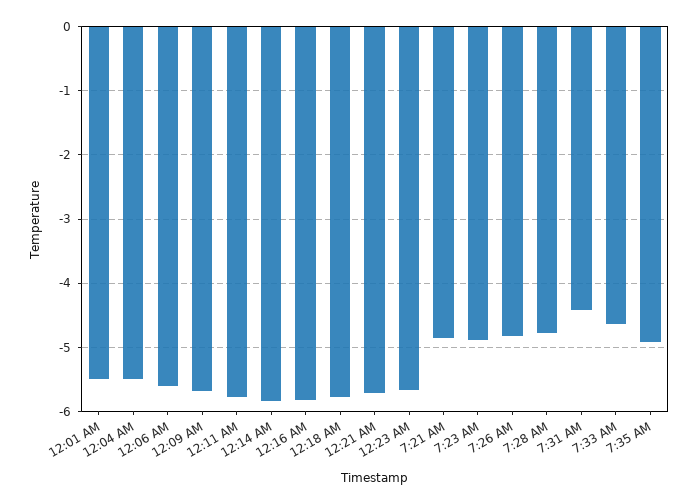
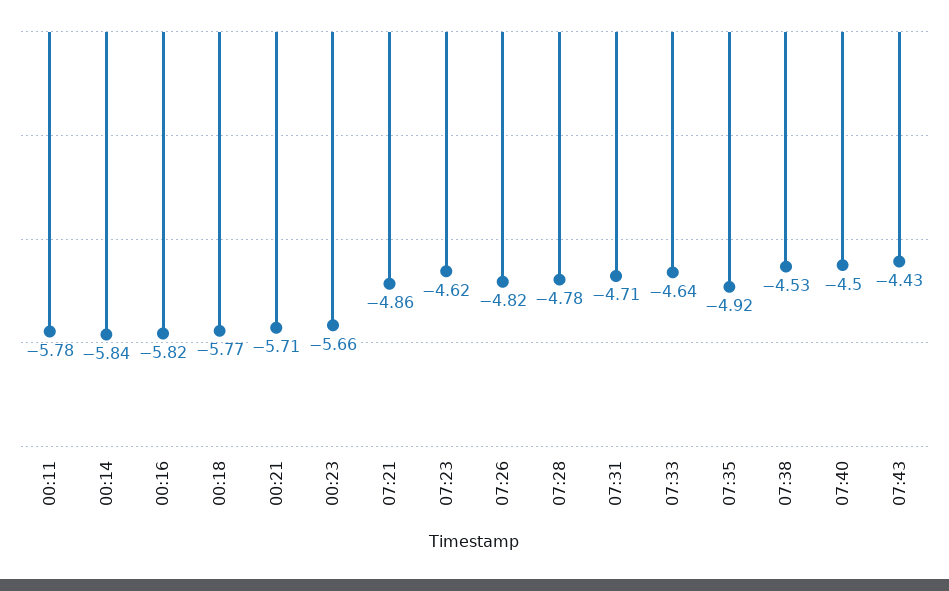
12:01 AM: -5.5 -> none
12:04 AM: -5.5 -> none
12:06 AM: -5.6 -> none
12:09 AM: -5.7 -> none
7:23 AM: -4.9 -> -4.62
7:31 AM: -4.4 -> -4.71
07:38: none -> -4.53
07:40: none -> -4.5
07:43: none -> -4.43

